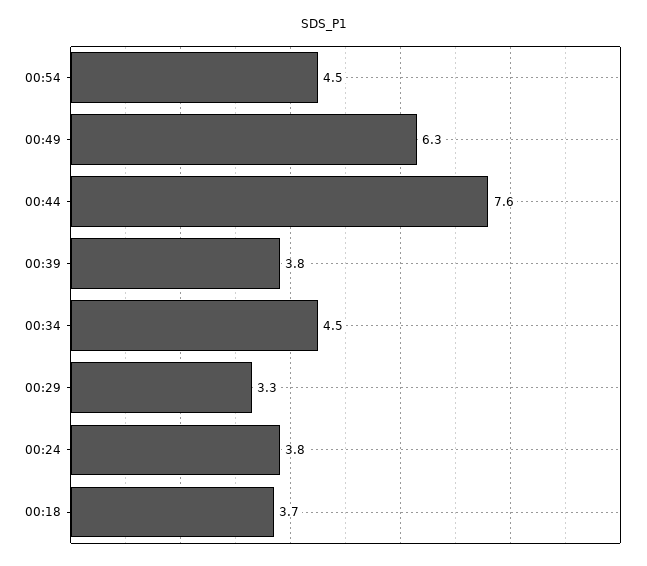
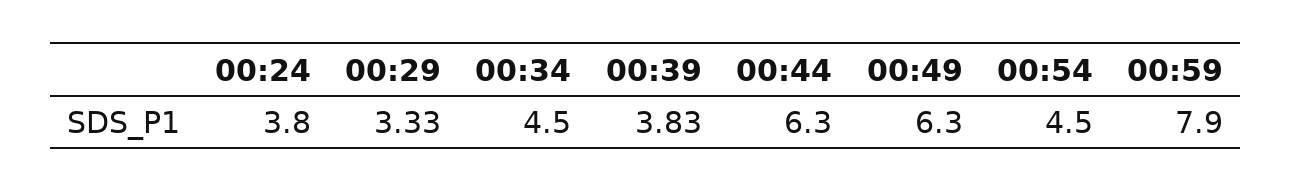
00:44: 7.6 -> 6.3
00:18: 3.7 -> none
00:59: none -> 7.9

